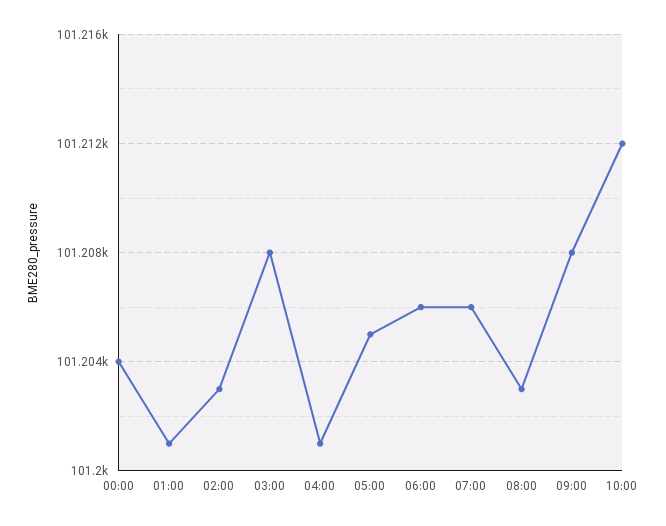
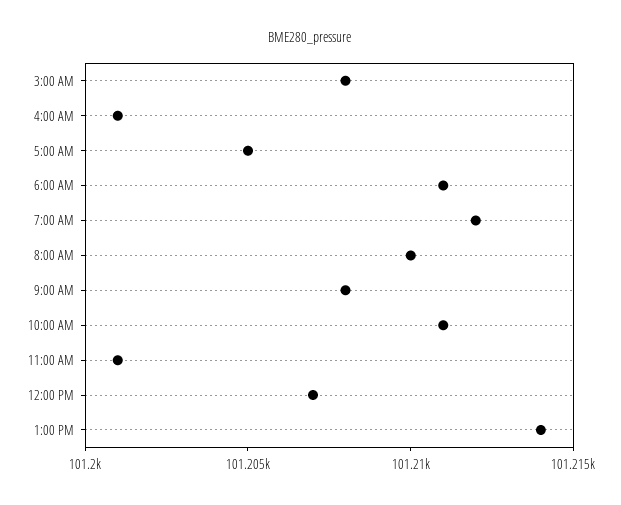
00:00: 101204 -> none
01:00: 101201 -> none
02:00: 101203 -> none
06:00: 101206 -> 101211
07:00: 101206 -> 101212
08:00: 101203 -> 101210
10:00: 101212 -> 101211
11:00 AM: none -> 101201
12:00 PM: none -> 101207
1:00 PM: none -> 101214

